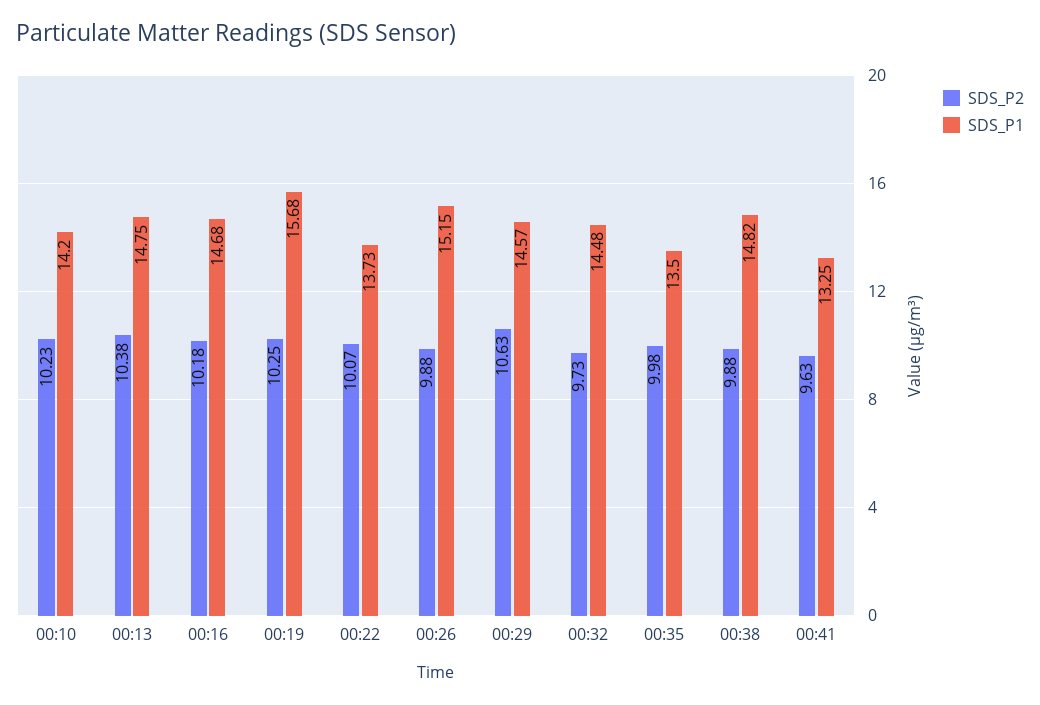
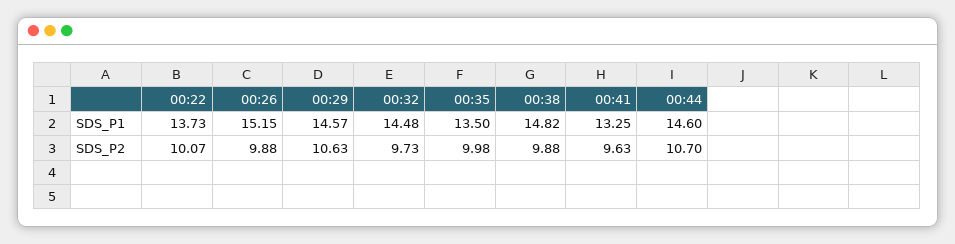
SDS_P2, 00:10: 10.23 -> none
SDS_P1, 00:10: 14.2 -> none
SDS_P2, 00:13: 10.38 -> none
SDS_P1, 00:13: 14.75 -> none
SDS_P2, 00:16: 10.18 -> none
SDS_P1, 00:16: 14.68 -> none
SDS_P2, 00:19: 10.25 -> none
SDS_P1, 00:19: 15.68 -> none
SDS_P1, 00:44: none -> 14.6
SDS_P2, 00:44: none -> 10.7

